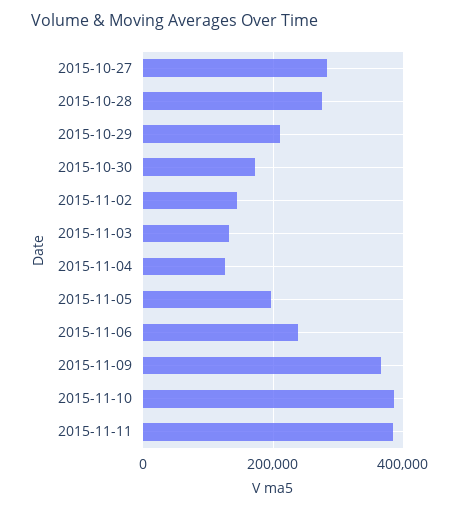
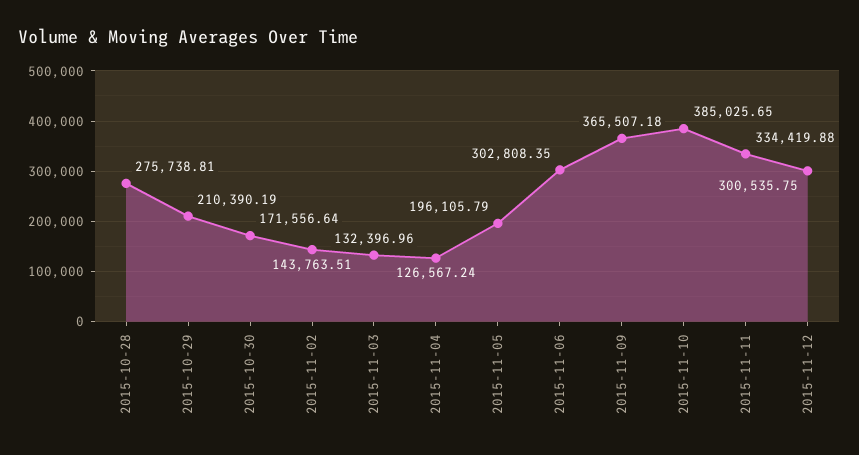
2015-10-27: 280000 -> none
2015-11-06: 240000 -> 302808.35
2015-11-11: 380000 -> 334419.88
2015-11-12: none -> 300535.75

